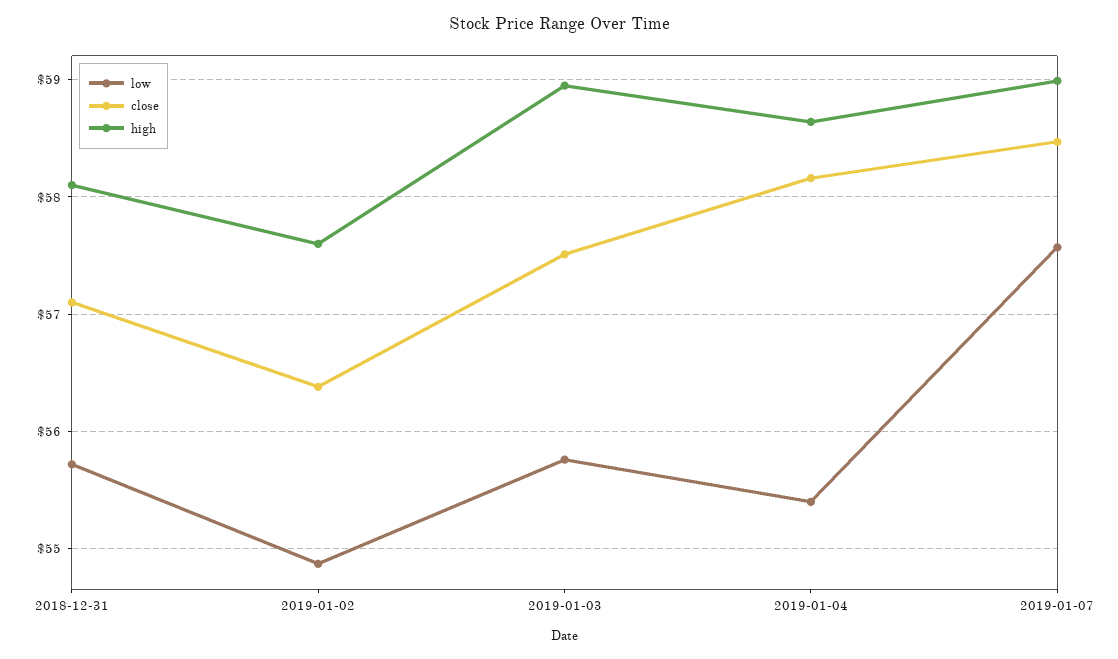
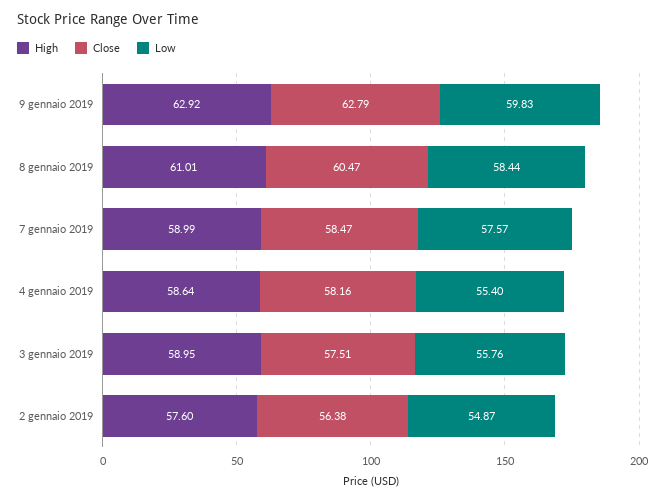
low, 2018-12-31: 55.7 -> none
close, 2018-12-31: 57.1 -> none
high, 2018-12-31: 58.1 -> none
high, 9 gennaio 2019: none -> 62.92
close, 9 gennaio 2019: none -> 62.79
low, 9 gennaio 2019: none -> 59.83
high, 8 gennaio 2019: none -> 61.01
close, 8 gennaio 2019: none -> 60.47
low, 8 gennaio 2019: none -> 58.44

